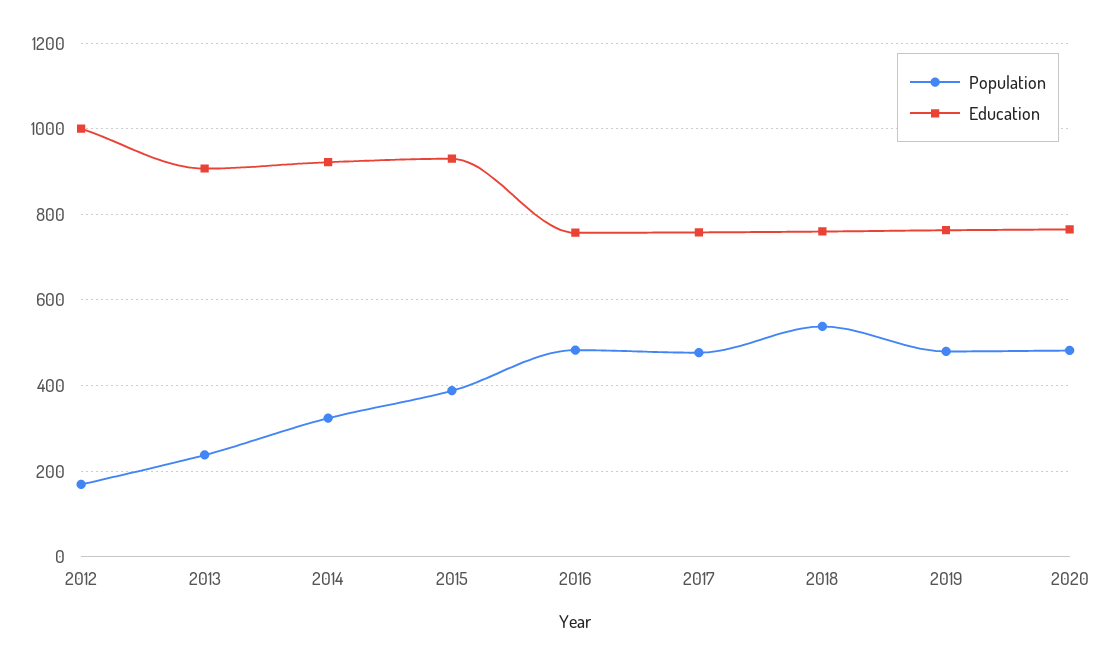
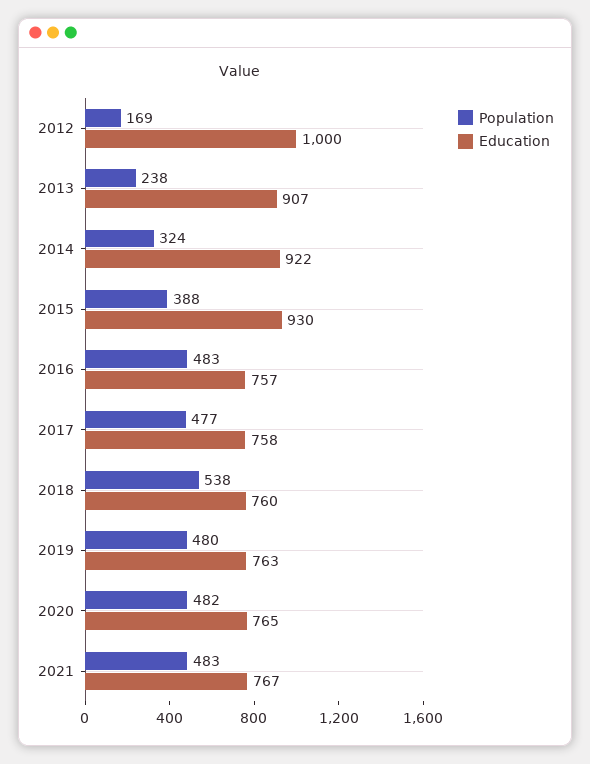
Population, 2021: none -> 483
Education, 2021: none -> 767

